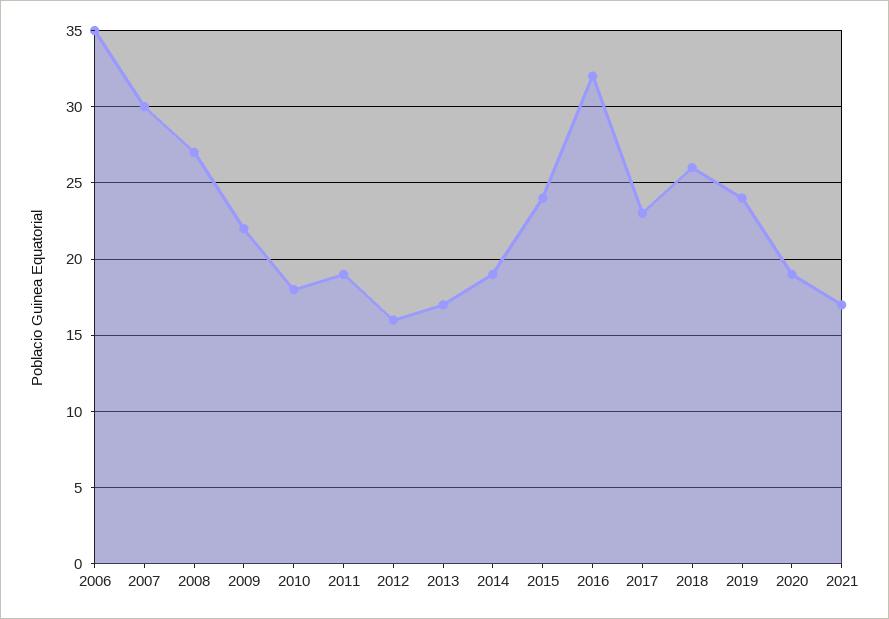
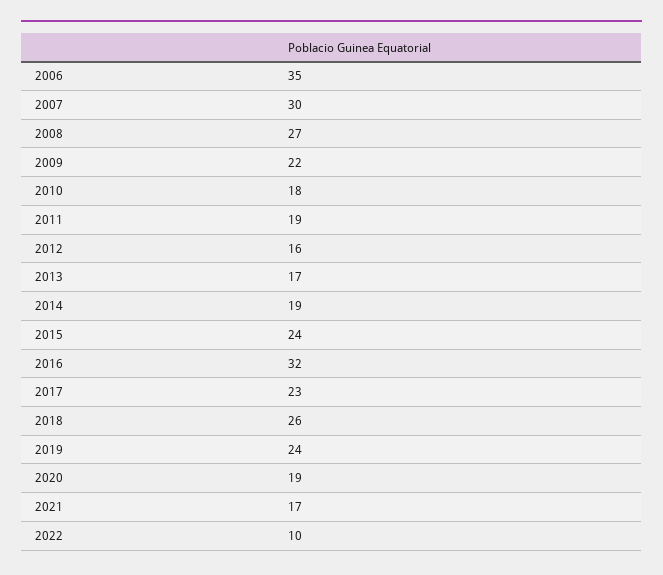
2022: none -> 10

